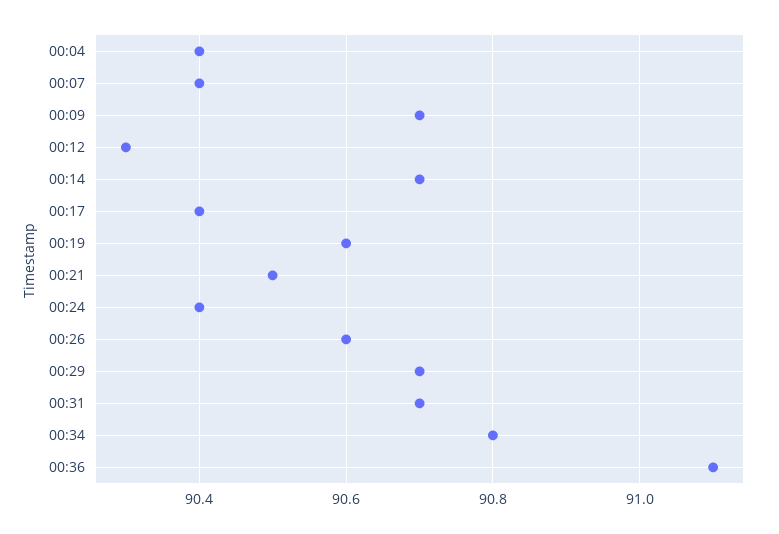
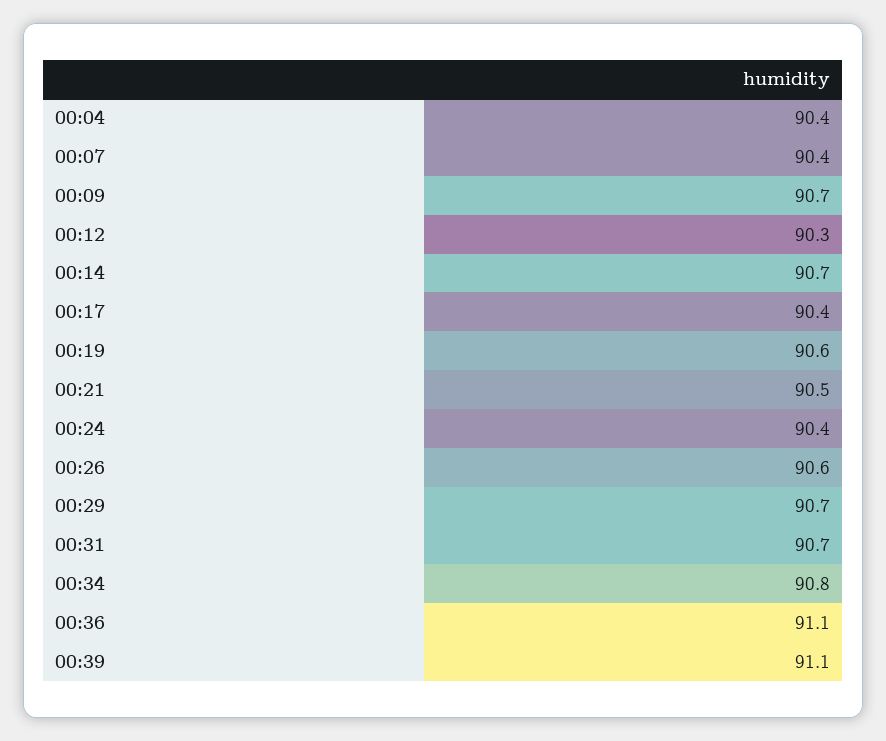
00:39: none -> 91.1

